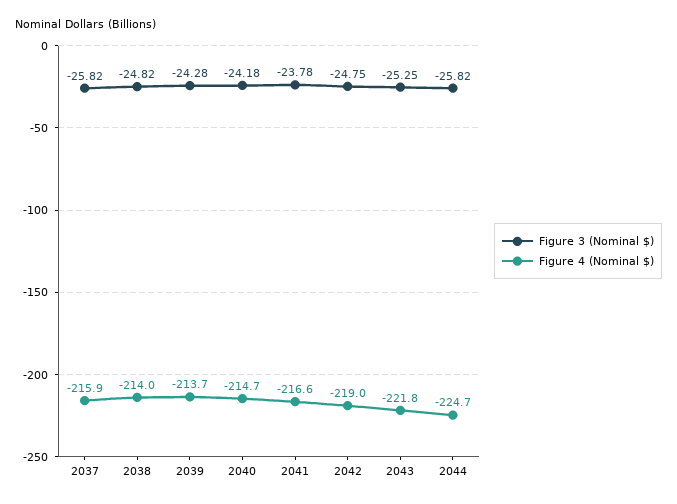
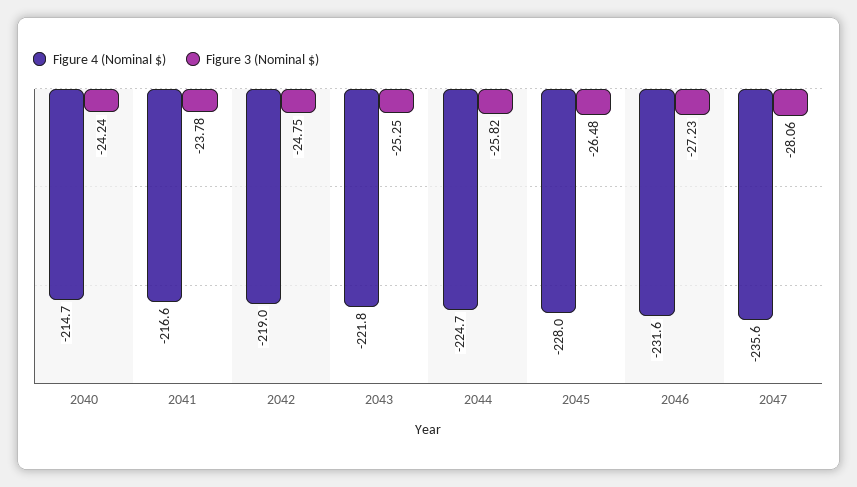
Figure 3 (Nominal $), 2037: -25.82 -> none
Figure 4 (Nominal $), 2037: -215.9 -> none
Figure 3 (Nominal $), 2038: -24.82 -> none
Figure 4 (Nominal $), 2038: -214 -> none
Figure 3 (Nominal $), 2039: -24.28 -> none
Figure 4 (Nominal $), 2039: -213.7 -> none
Figure 3 (Nominal $), 2040: -24.18 -> -24.24
Figure 4 (Nominal $), 2045: none -> -228
Figure 3 (Nominal $), 2045: none -> -26.48
Figure 4 (Nominal $), 2046: none -> -231.6
Figure 3 (Nominal $), 2046: none -> -27.23
Figure 4 (Nominal $), 2047: none -> -235.6
Figure 3 (Nominal $), 2047: none -> -28.06

